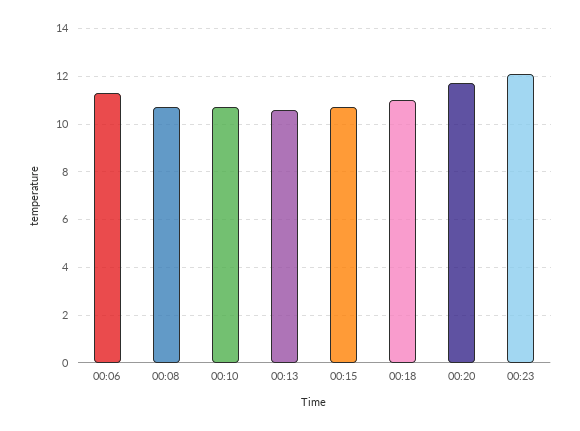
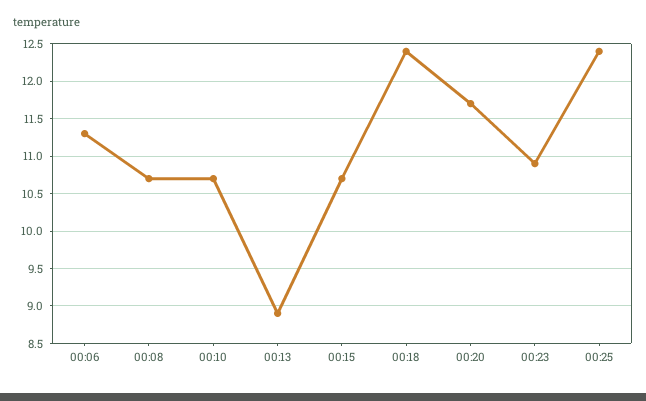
00:13: 10.5 -> 8.9
00:18: 11 -> 12.4
00:23: 12 -> 10.9
00:25: none -> 12.4

